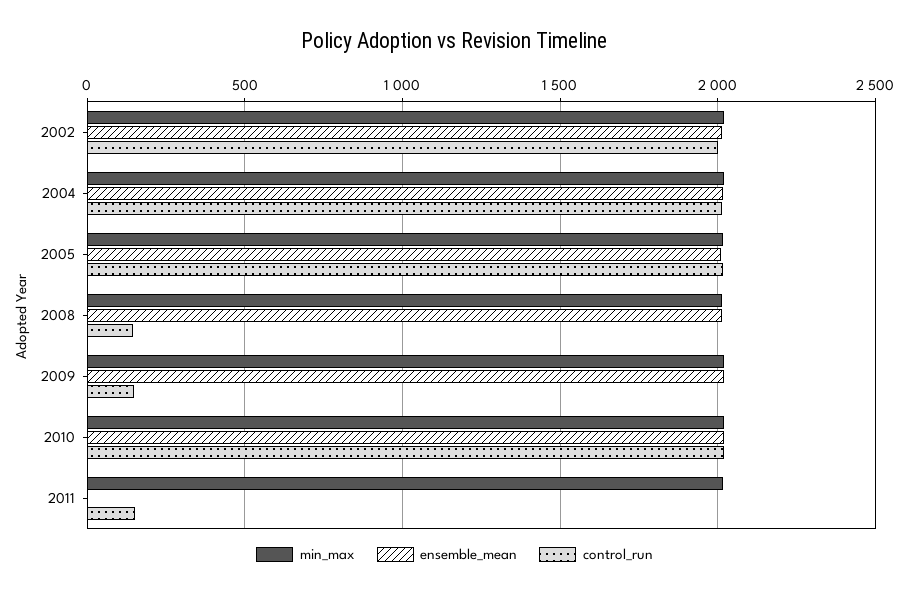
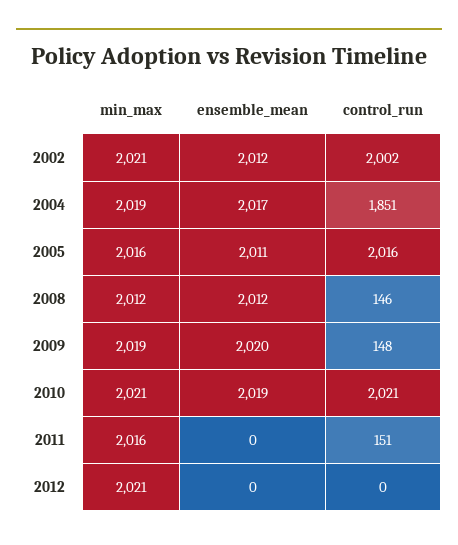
control_run, 2004: 2000 -> 1851
min_max, 2012: none -> 2021
ensemble_mean, 2012: none -> 0
control_run, 2012: none -> 0

